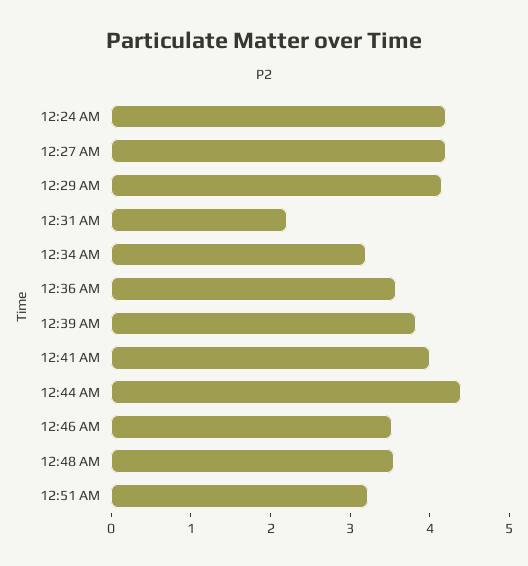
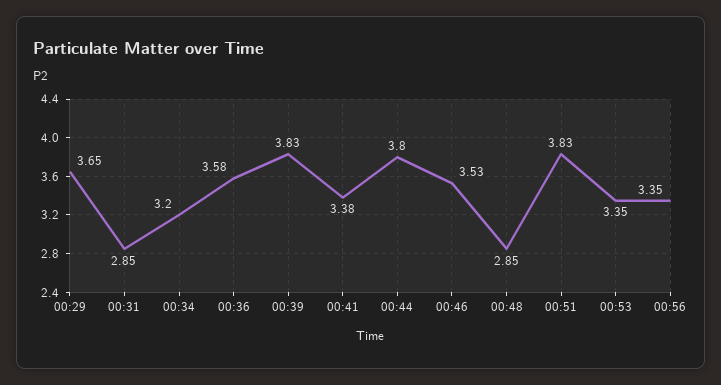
12:24 AM: 4.2 -> none
12:27 AM: 4.2 -> none
12:29 AM: 4.2 -> 3.65
12:31 AM: 2.2 -> 2.85
12:41 AM: 4 -> 3.38
12:44 AM: 4.4 -> 3.8
12:48 AM: 3.6 -> 2.85
12:51 AM: 3.2 -> 3.83
00:53: none -> 3.35
00:56: none -> 3.35

